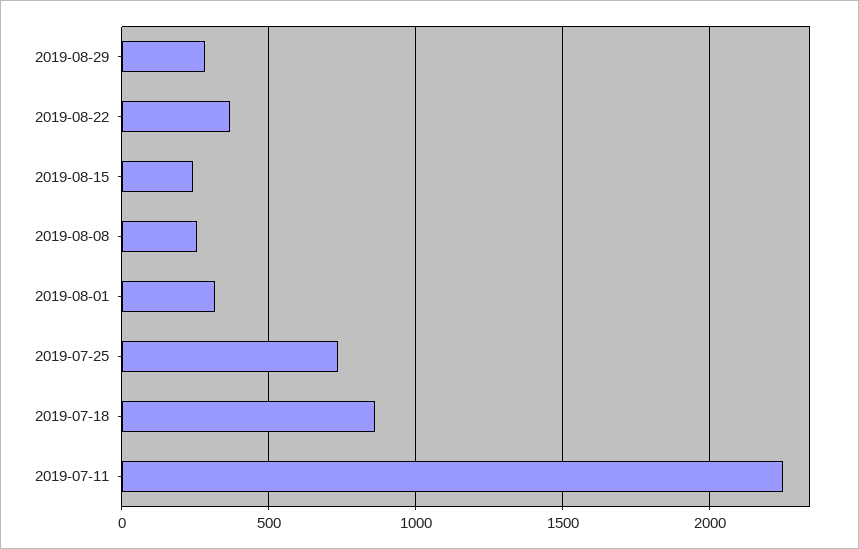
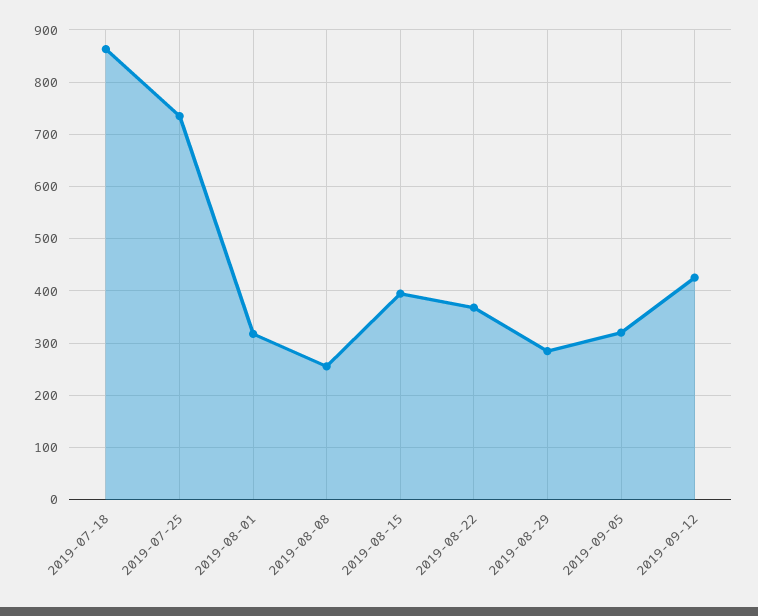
2019-08-15: 250 -> 400
2019-07-11: 2250 -> none
2019-09-05: none -> 320
2019-09-12: none -> 420

